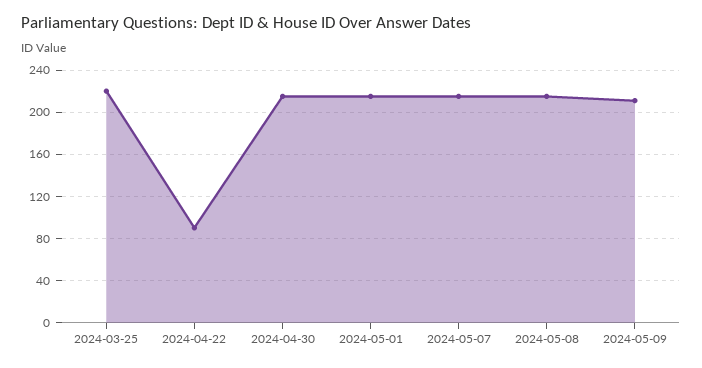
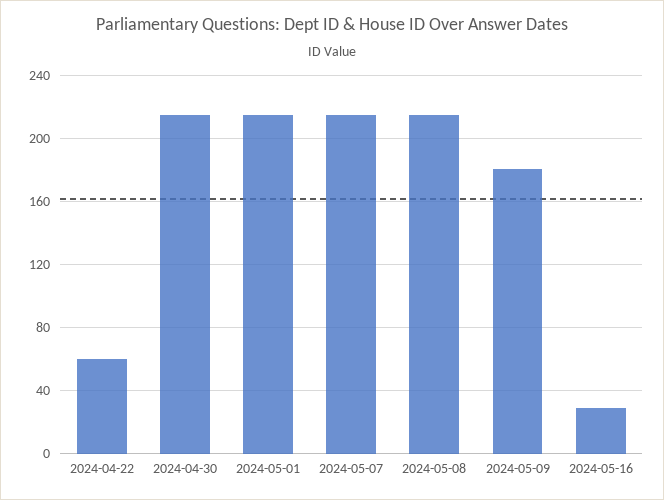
2024-03-25: 220 -> none
2024-04-22: 90 -> 60
2024-05-09: 210 -> 180
2024-05-16: none -> 30

